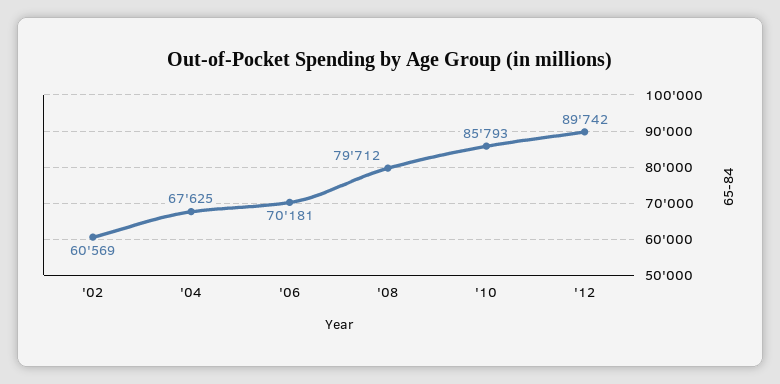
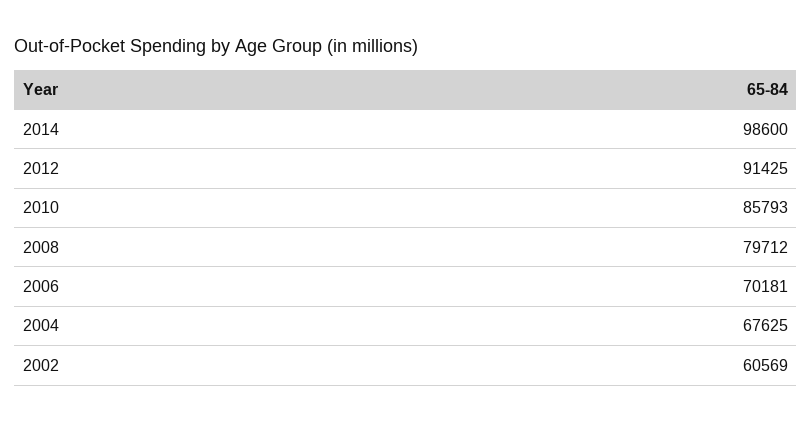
'12: 89742 -> 91425
2014: none -> 98600

